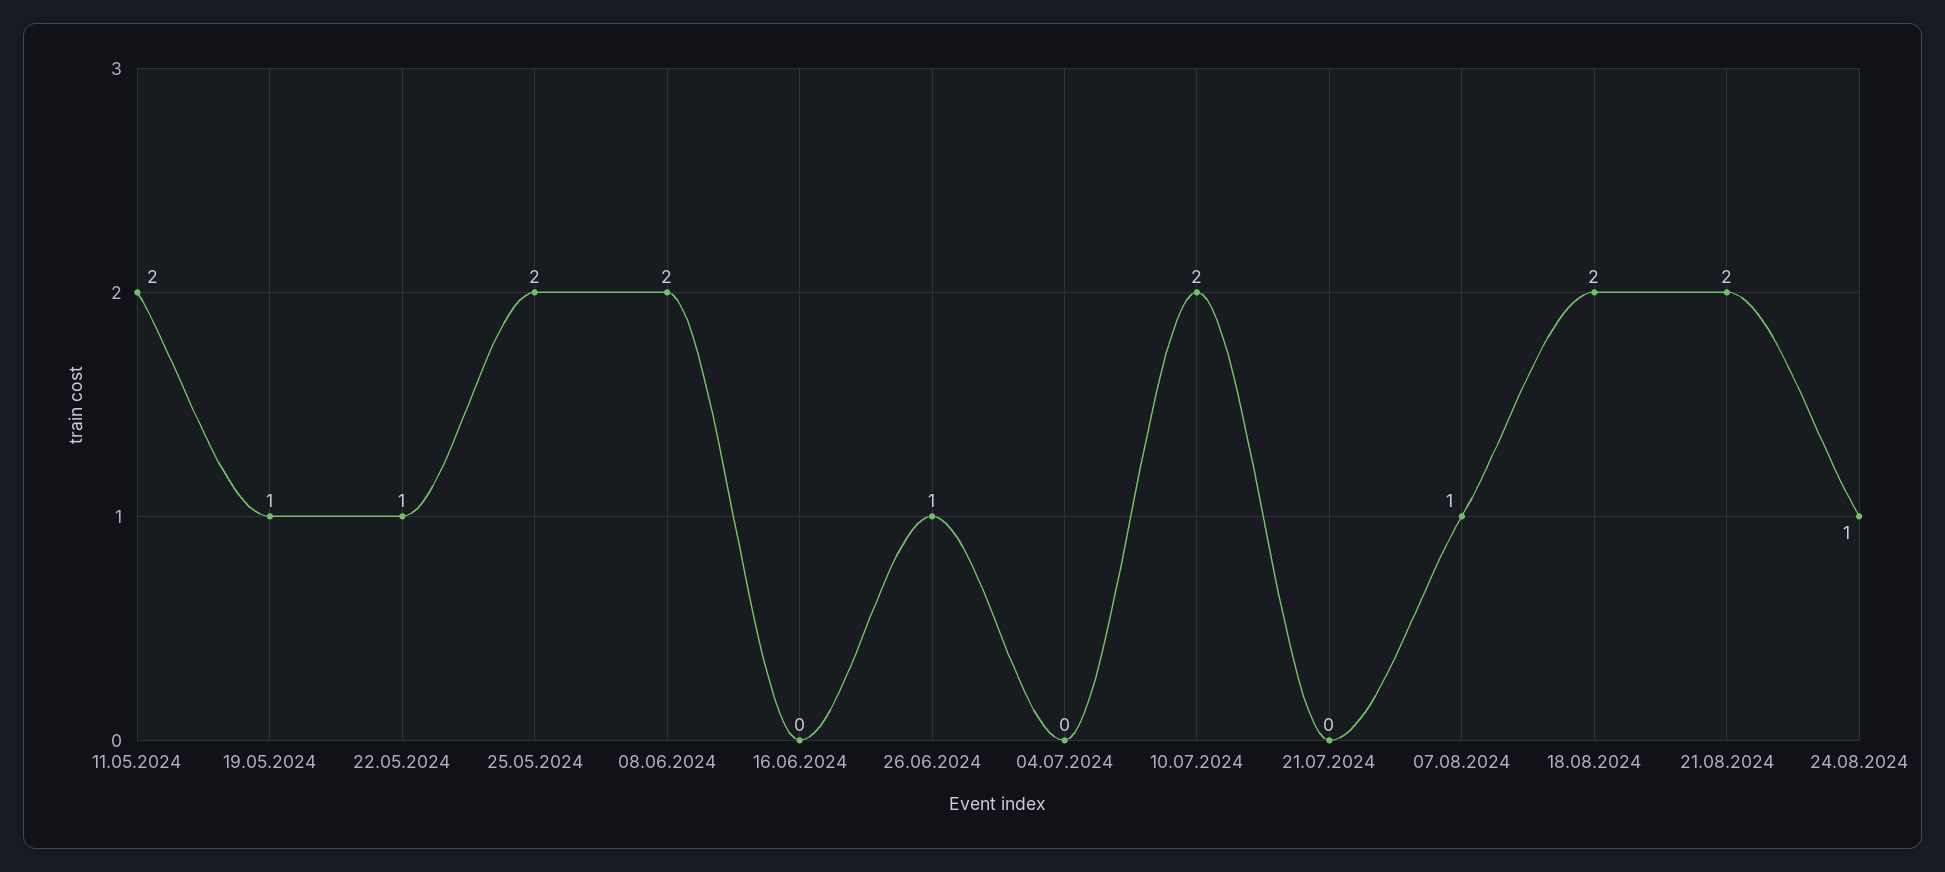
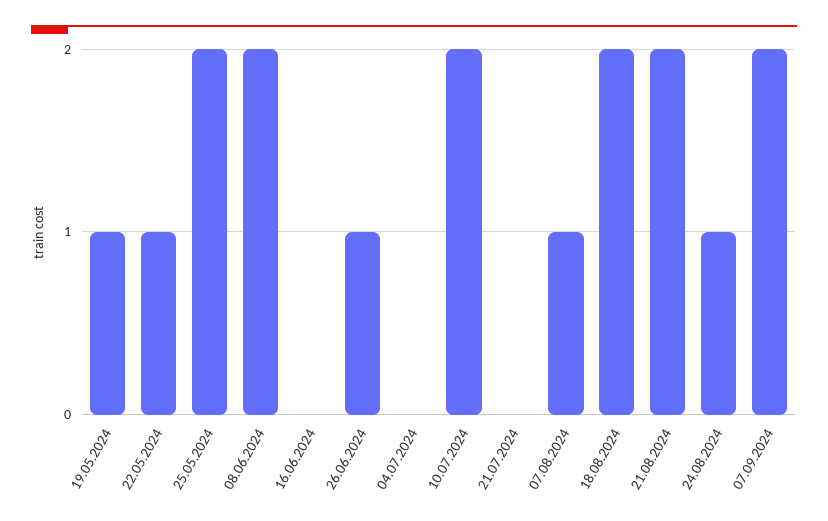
11.05.2024: 2 -> none
07.09.2024: none -> 2

